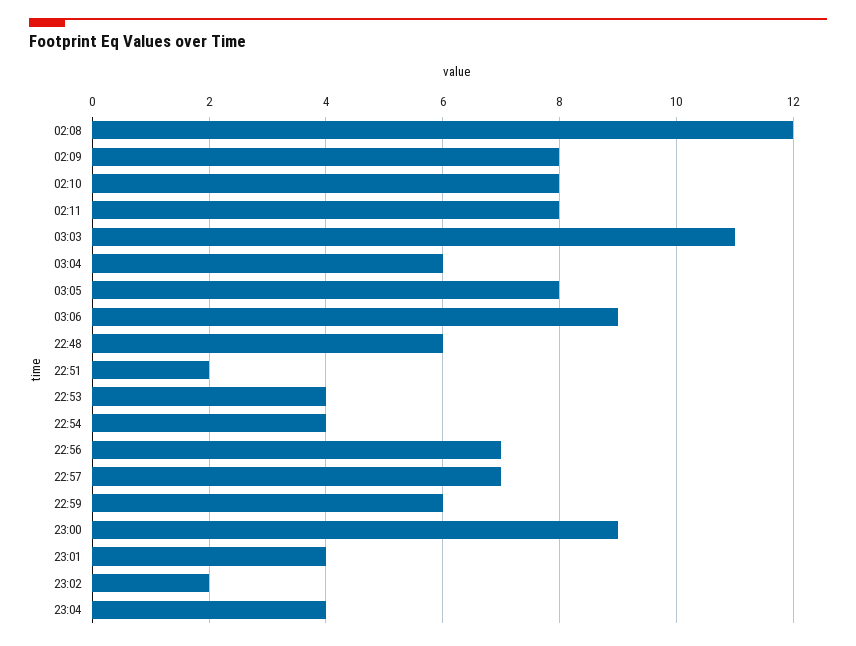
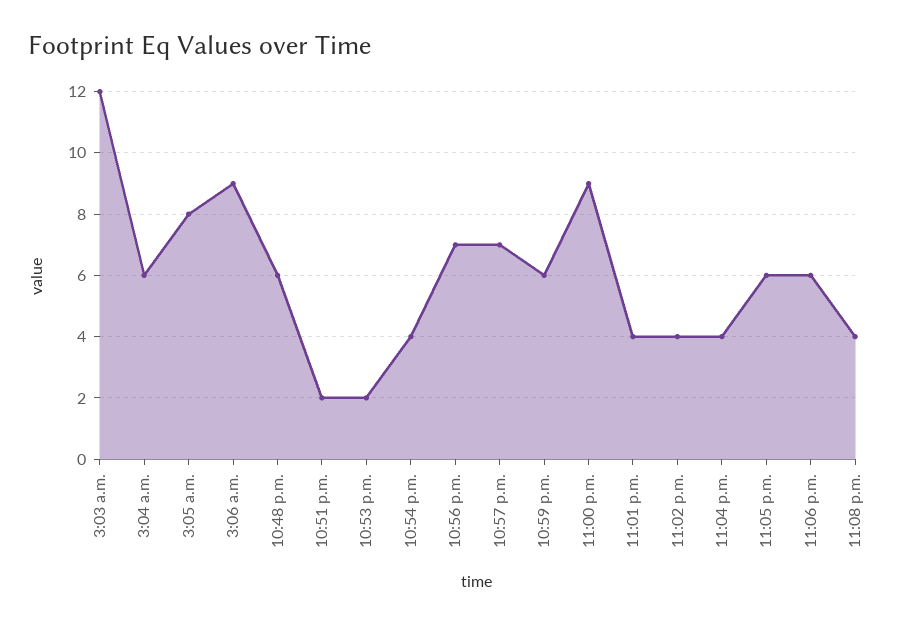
02:08: 12 -> none
02:09: 8 -> none
02:10: 8 -> none
02:11: 8 -> none
03:03: 11 -> 12
22:53: 4 -> 2
23:02: 2 -> 4
11:05 p.m.: none -> 6
11:06 p.m.: none -> 6
11:08 p.m.: none -> 4

